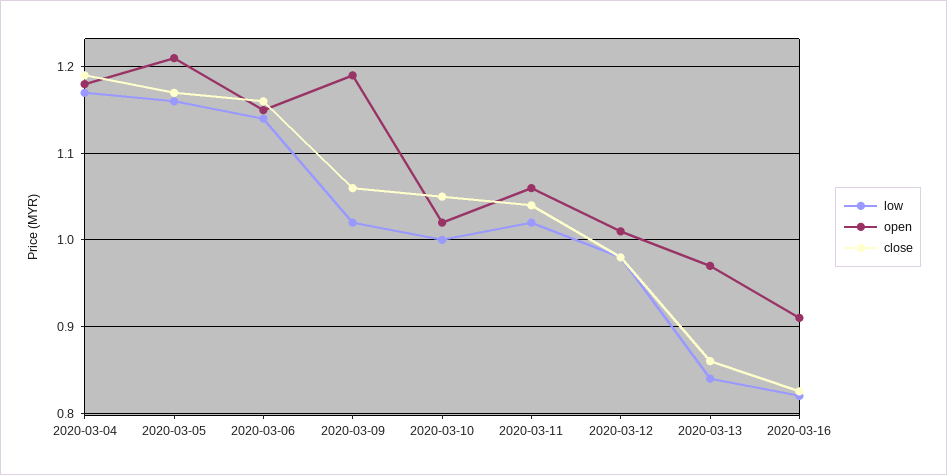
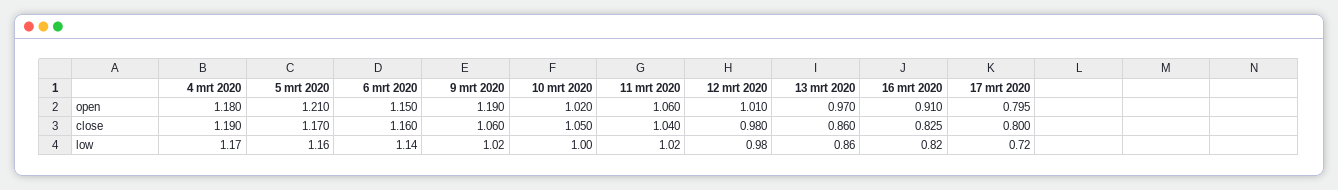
low, 2020-03-13: 0.84 -> 0.86
open, 17 mrt 2020: none -> 0.795
close, 17 mrt 2020: none -> 0.8
low, 17 mrt 2020: none -> 0.72

